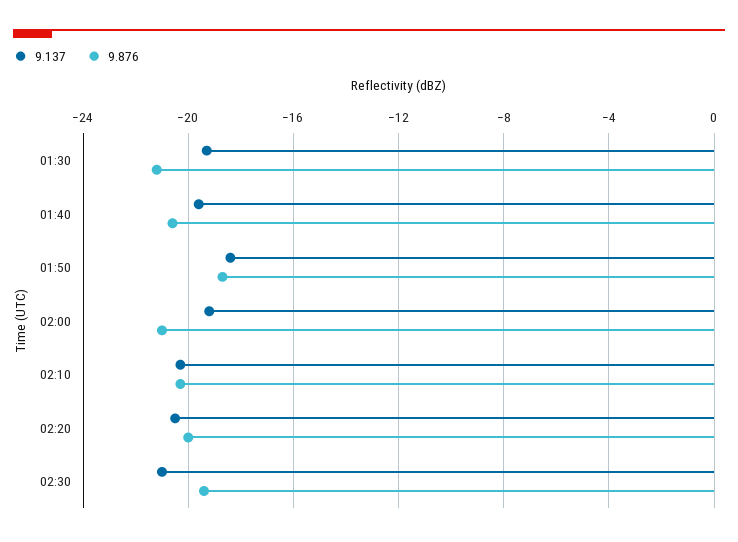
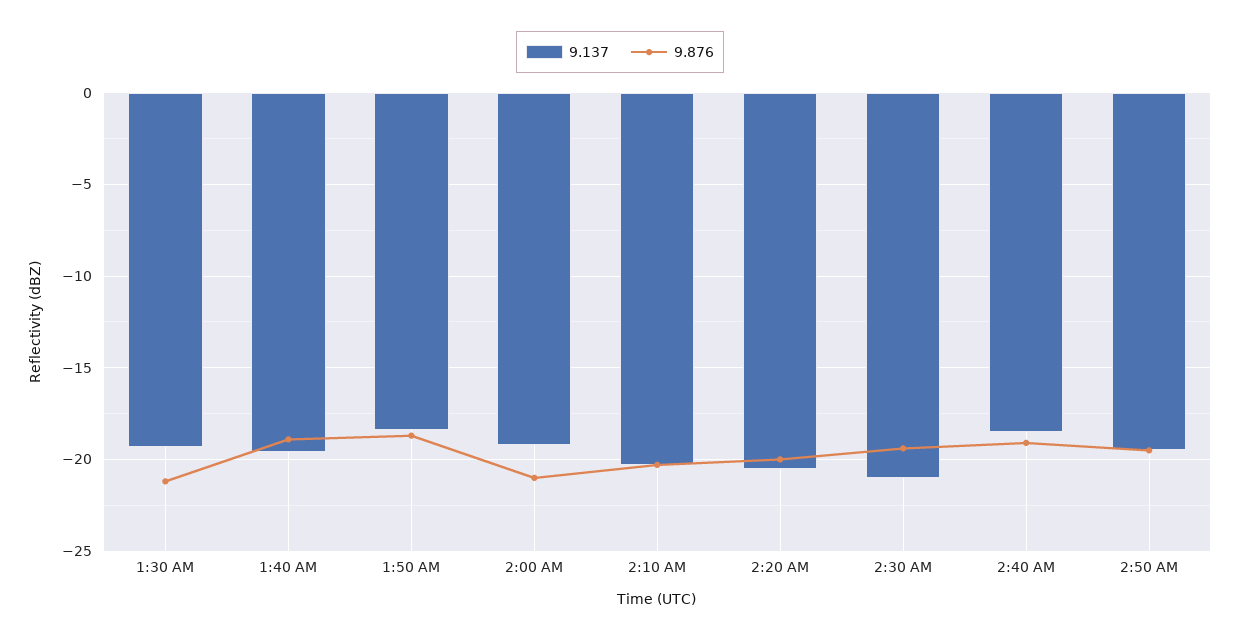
9.876, 01:40: -20.5 -> -19
9.137, 2:40 AM: none -> -18.5
9.876, 2:40 AM: none -> -19
9.137, 2:50 AM: none -> -19.5
9.876, 2:50 AM: none -> -19.5

